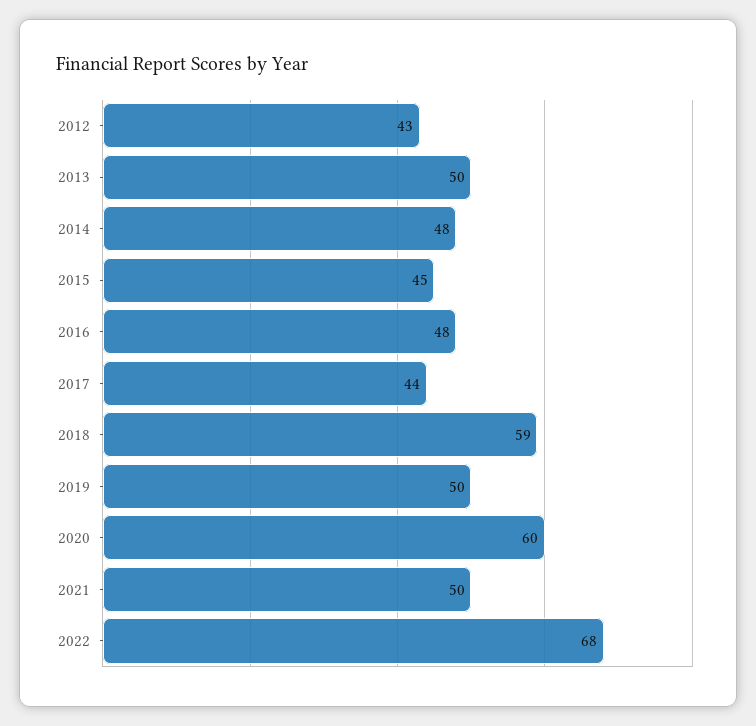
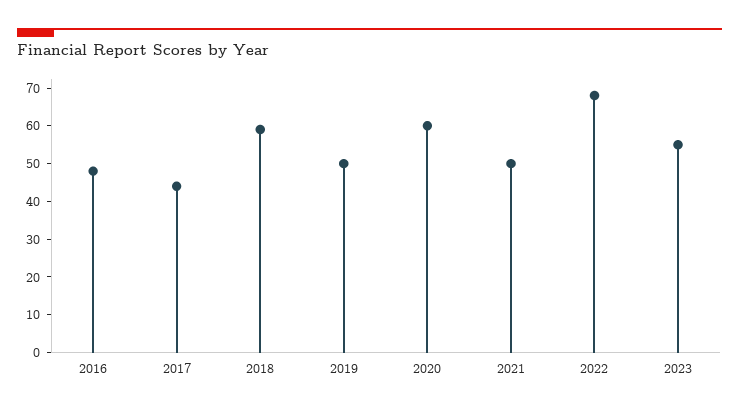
2012: 43 -> none
2013: 50 -> none
2014: 48 -> none
2015: 45 -> none
2023: none -> 55

